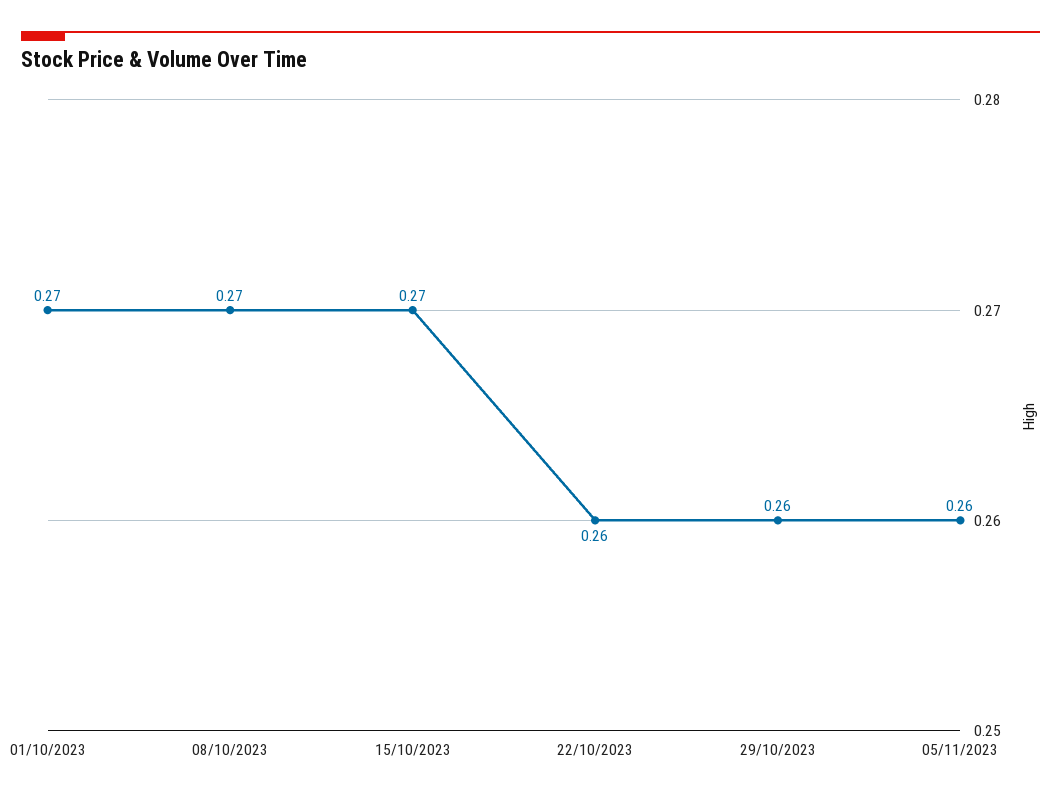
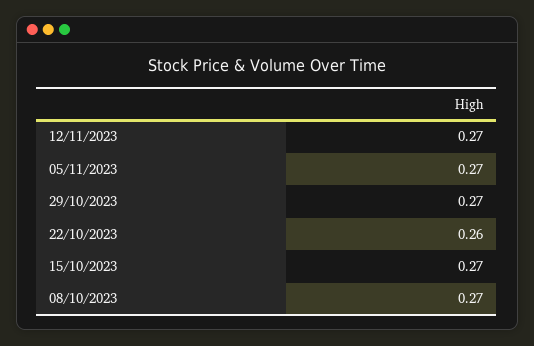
01/10/2023: 0.27 -> none
29/10/2023: 0.26 -> 0.27
05/11/2023: 0.26 -> 0.27
12/11/2023: none -> 0.27

